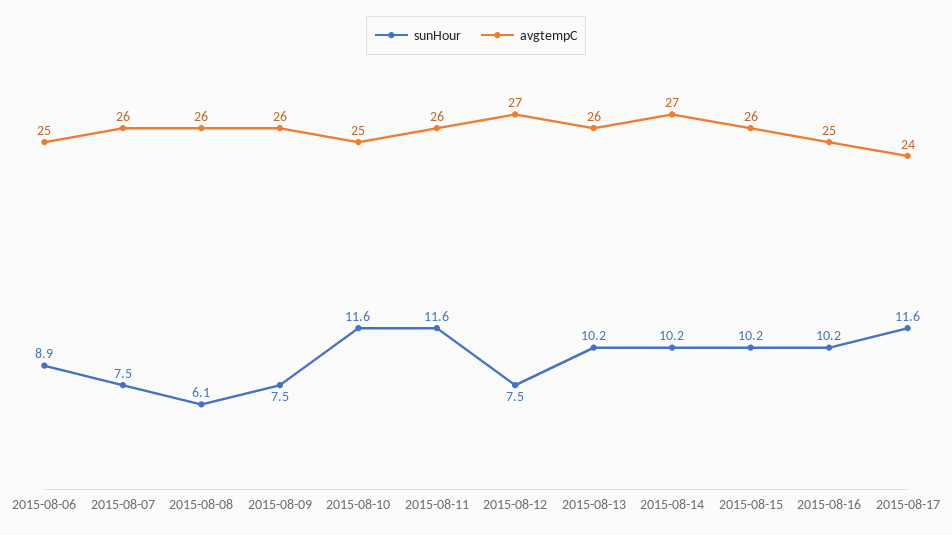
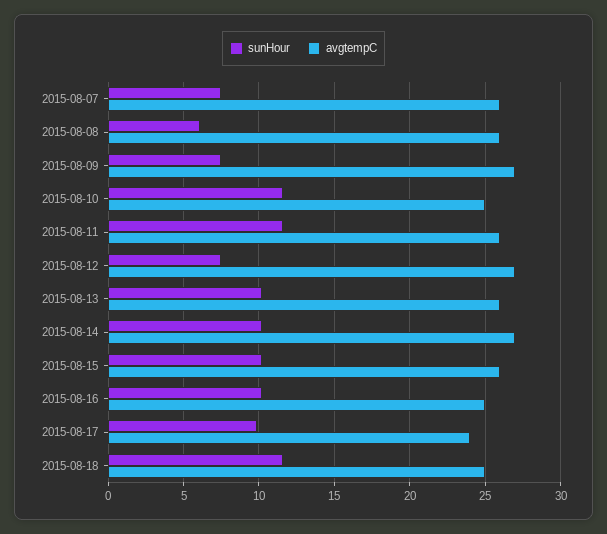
sunHour, 2015-08-06: 8.9 -> none
avgtempC, 2015-08-06: 25 -> none
avgtempC, 2015-08-09: 26 -> 27
sunHour, 2015-08-17: 11.6 -> 10
sunHour, 2015-08-18: none -> 11.5
avgtempC, 2015-08-18: none -> 25

